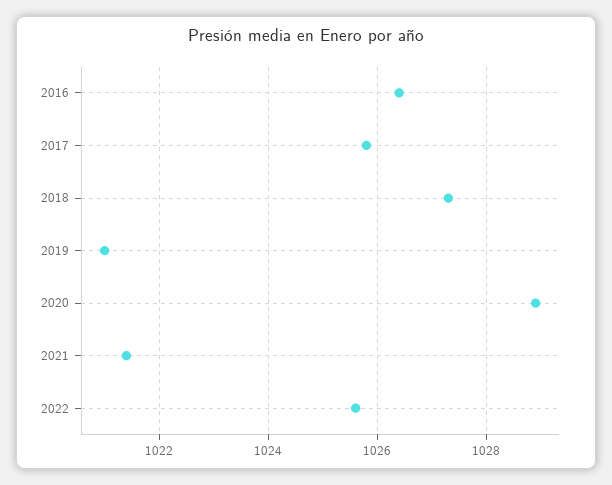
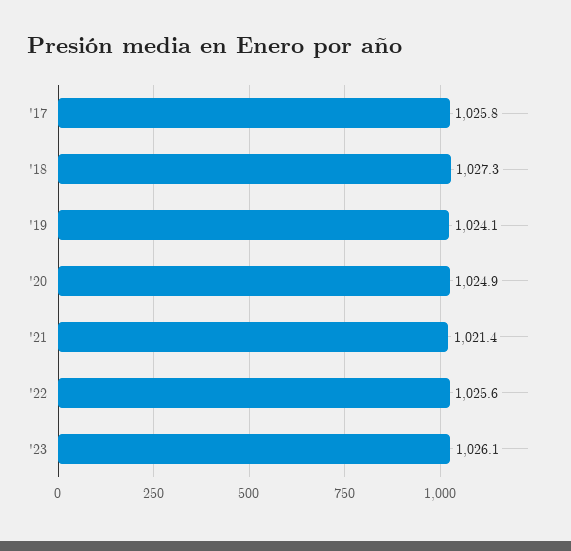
2016: 1026.5 -> none
2019: 1021 -> 1024.1
2020: 1029 -> 1024.9
'23: none -> 1026.1

